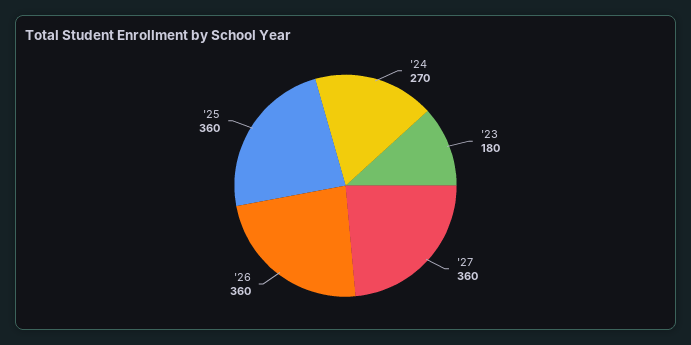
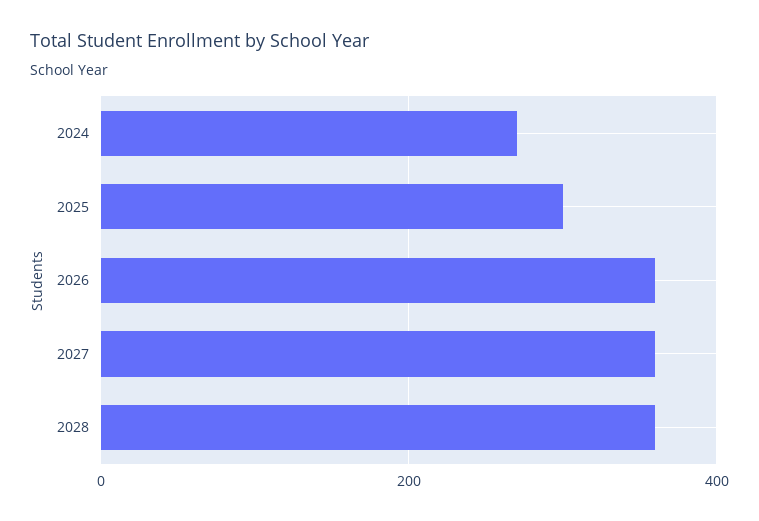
'23: 180 -> none
'25: 360 -> 300
2028: none -> 360

